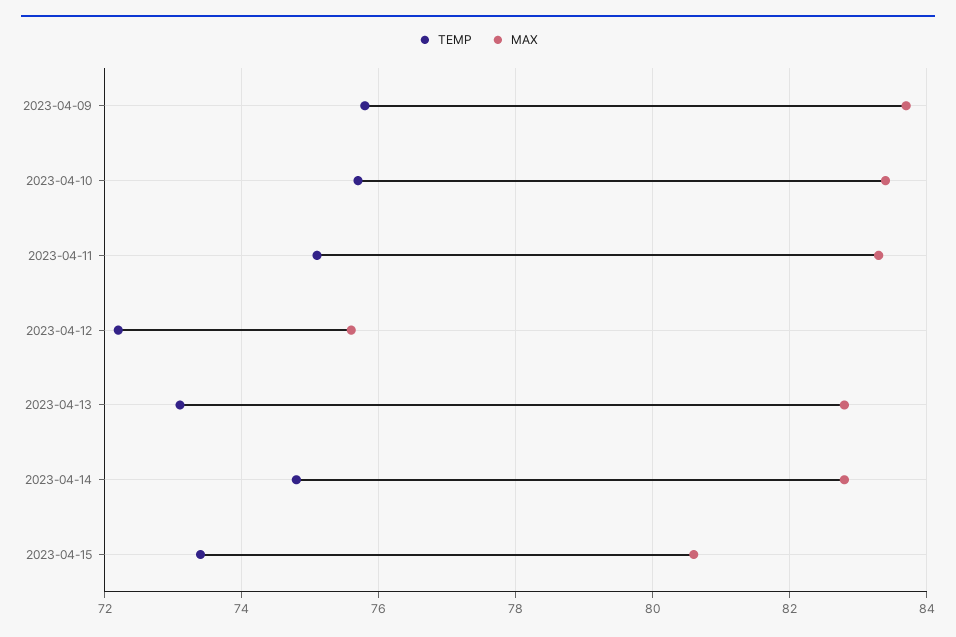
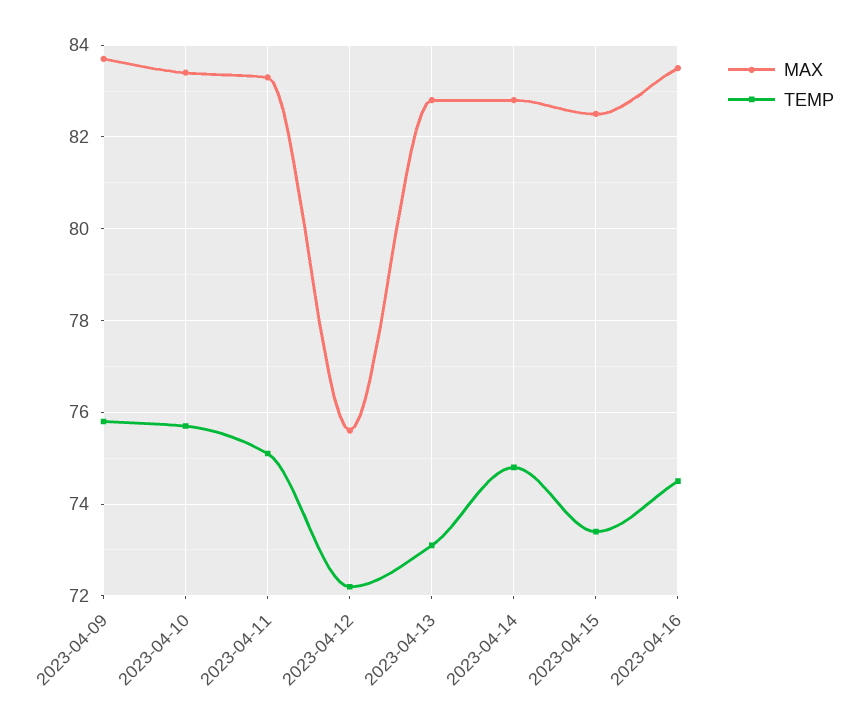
MAX, 2023-04-15: 80.5 -> 82.5
MAX, 2023-04-16: none -> 83.5
TEMP, 2023-04-16: none -> 74.5

